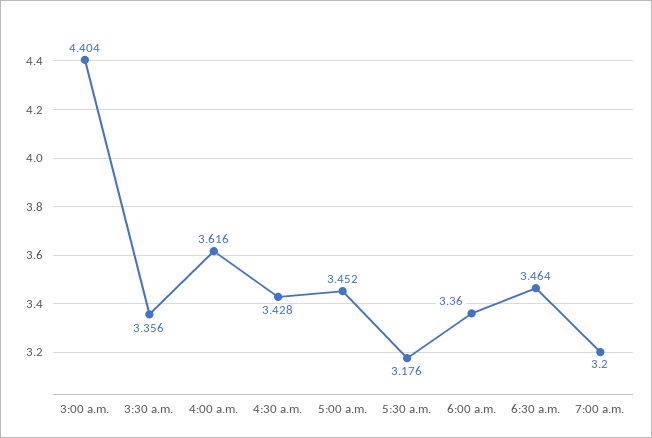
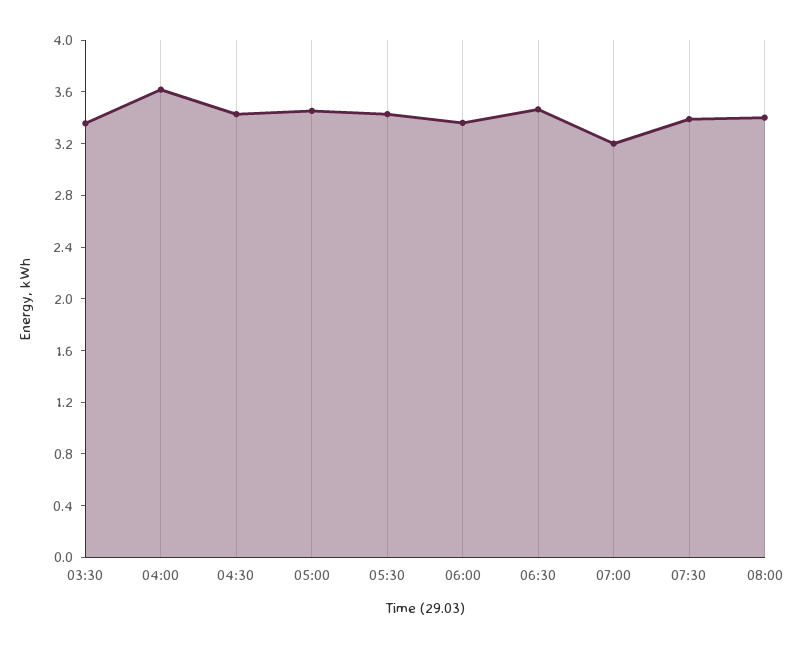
3:00 a.m.: 4.404 -> none
5:30 a.m.: 3.176 -> 3.4
07:30: none -> 3.4
08:00: none -> 3.4

